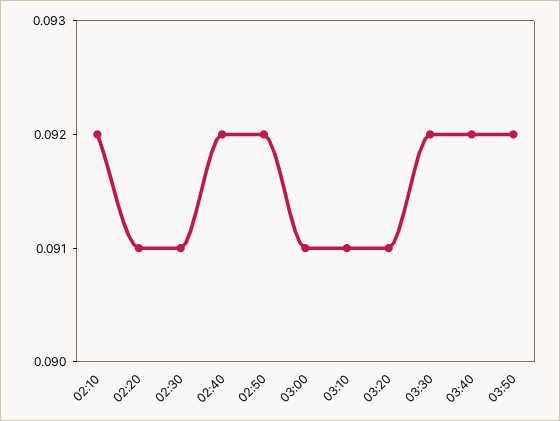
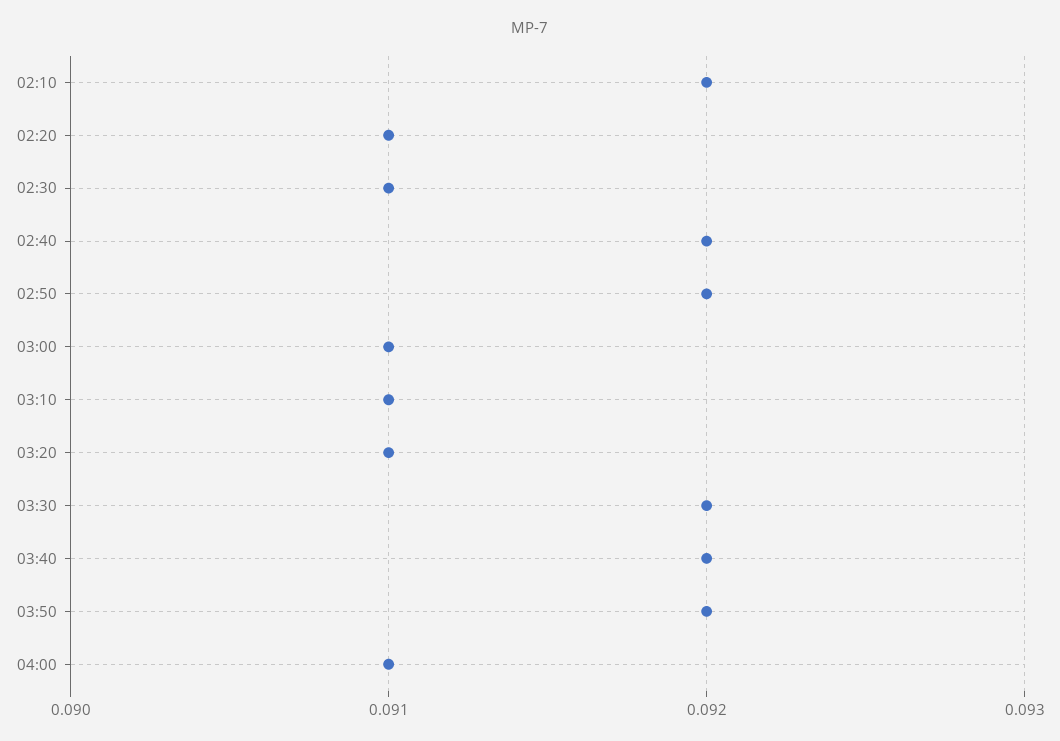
04:00: none -> 0.091

